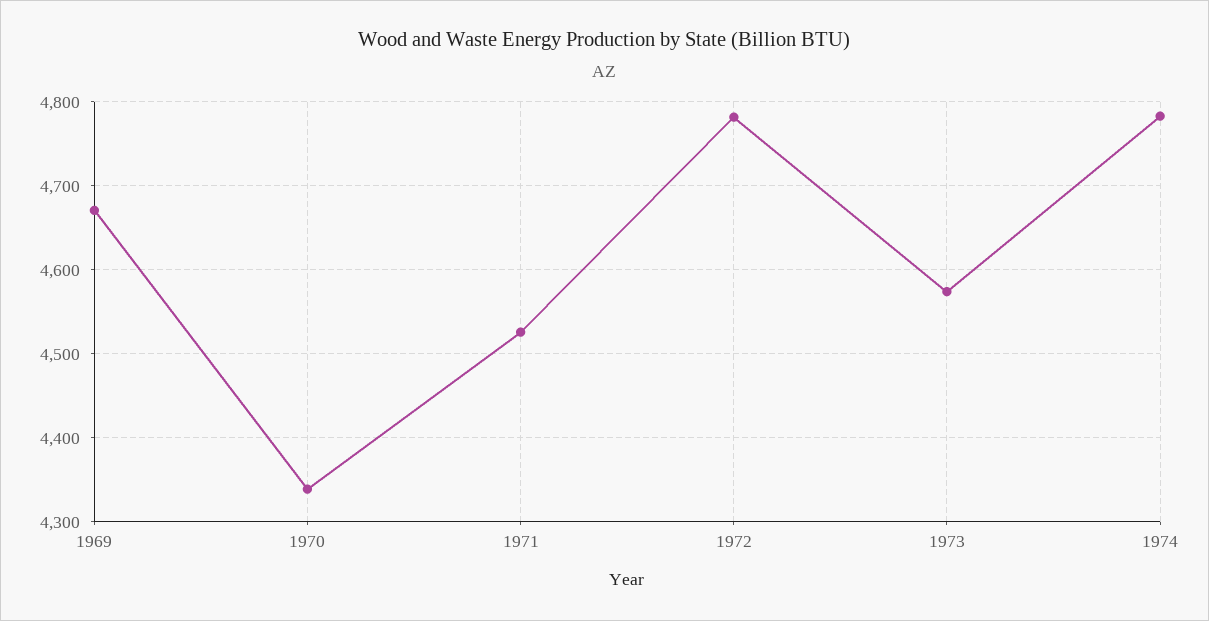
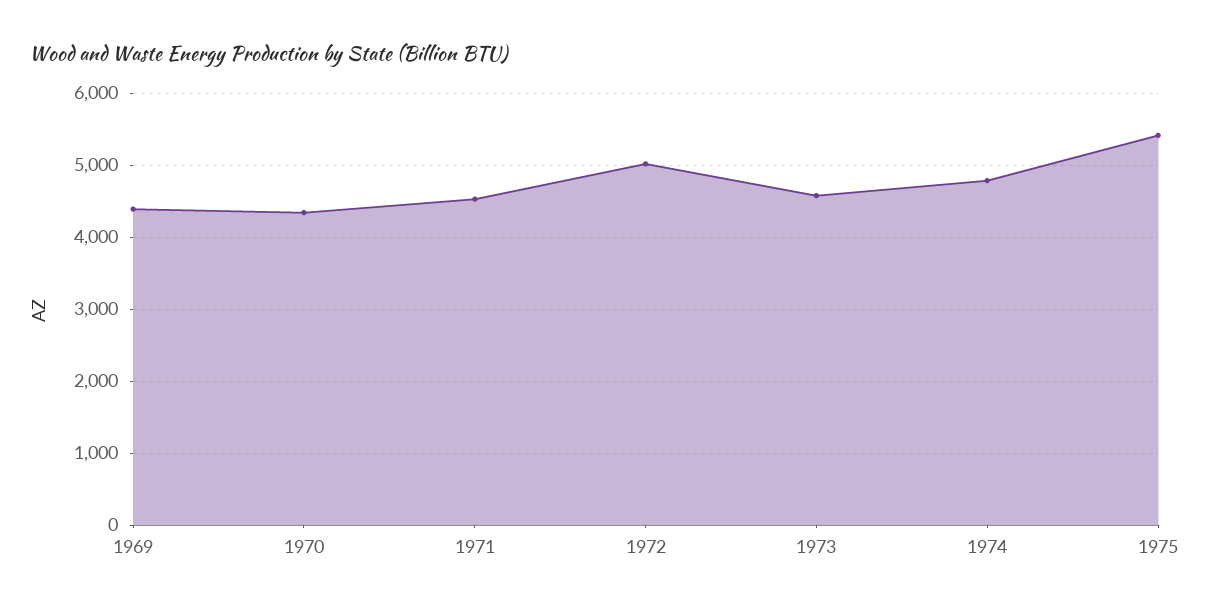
1969: 4670 -> 4400
1972: 4780 -> 5000
1975: none -> 5400

